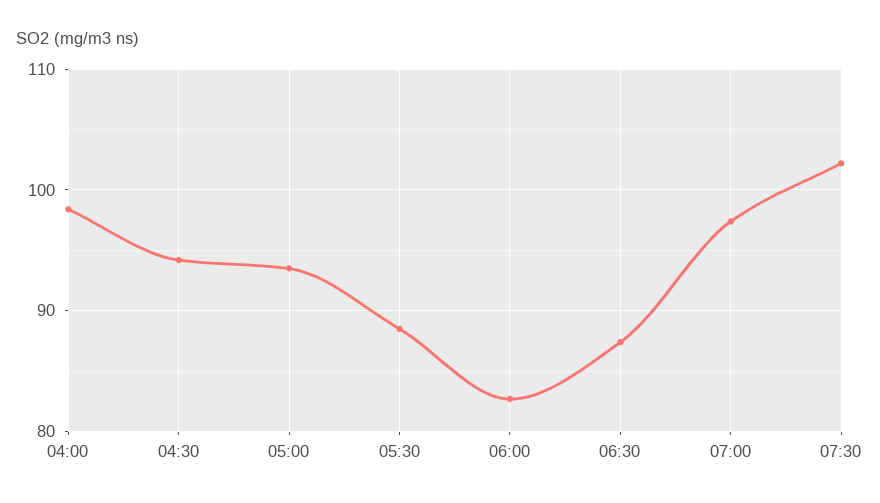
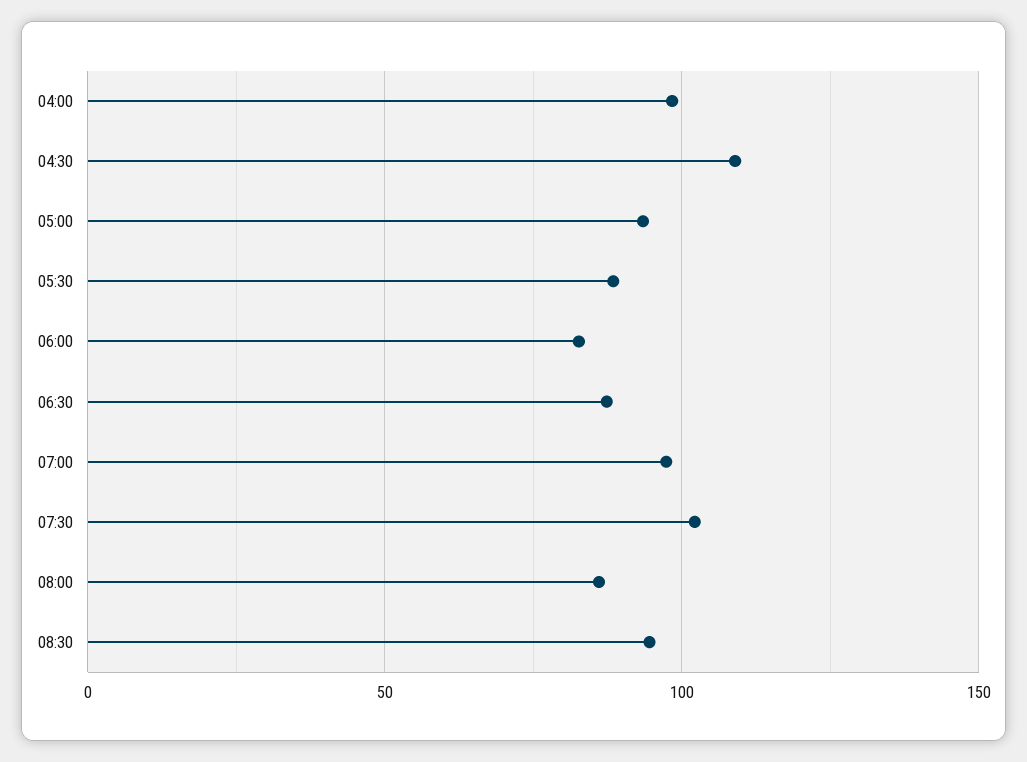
04:30: 94 -> 110
08:00: none -> 85
08:30: none -> 95

